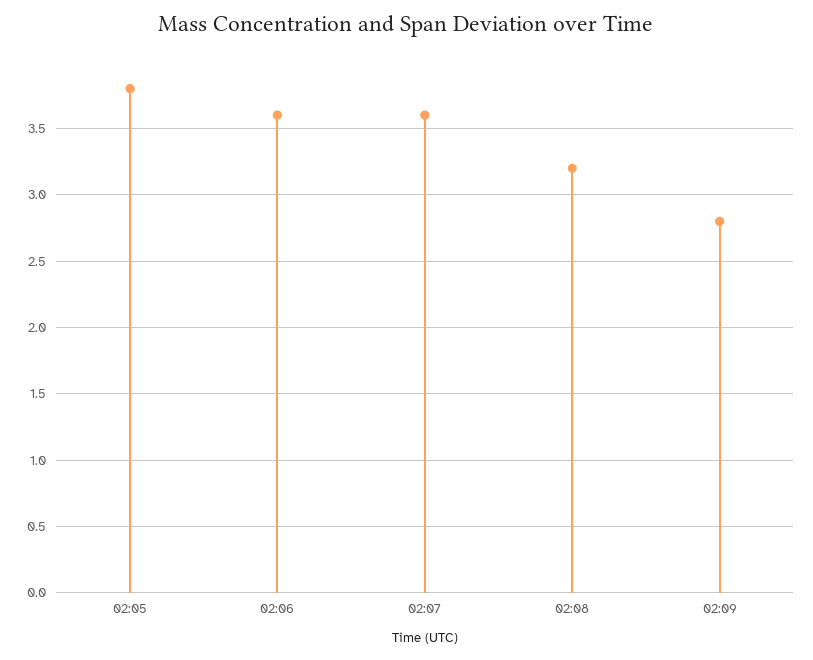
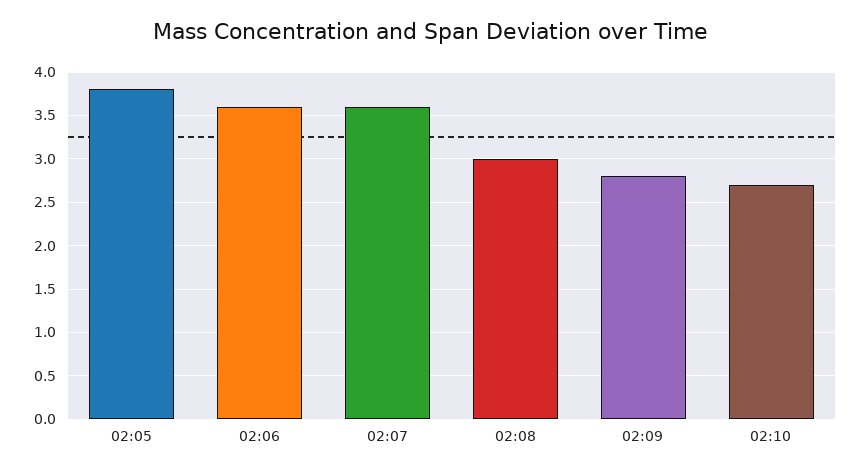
02:08: 3.2 -> 3
02:10: none -> 2.7

